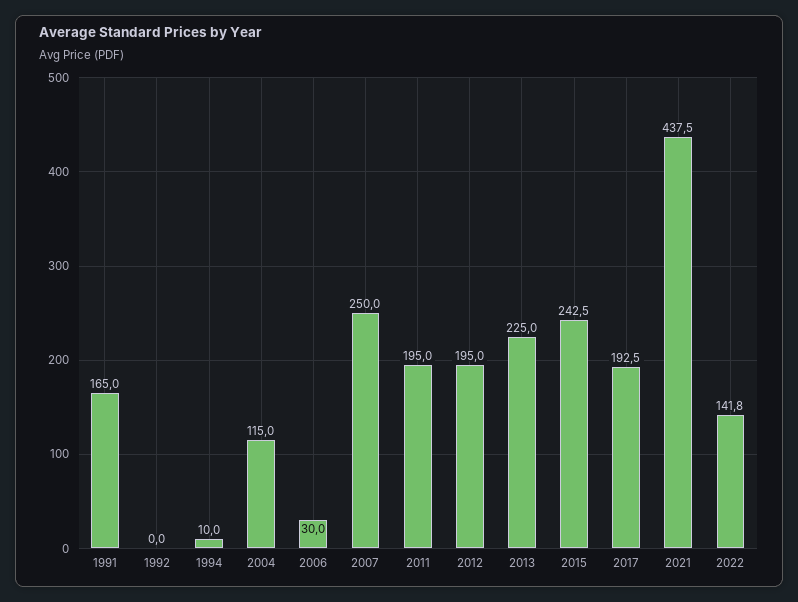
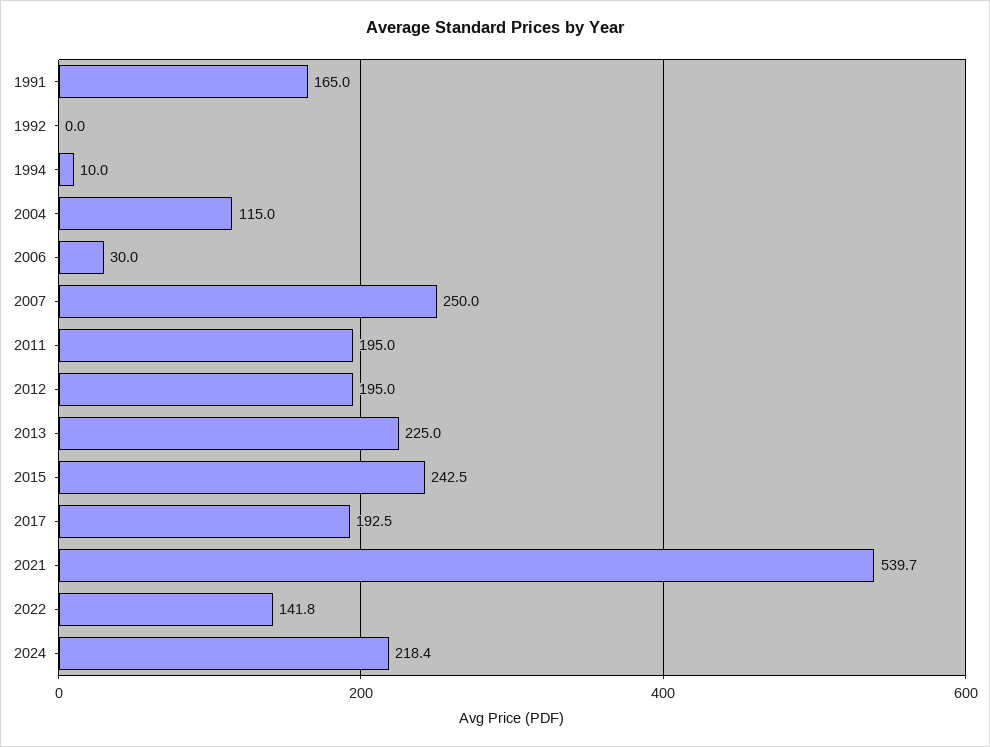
2021: 437.5 -> 539.7
2024: none -> 218.4

